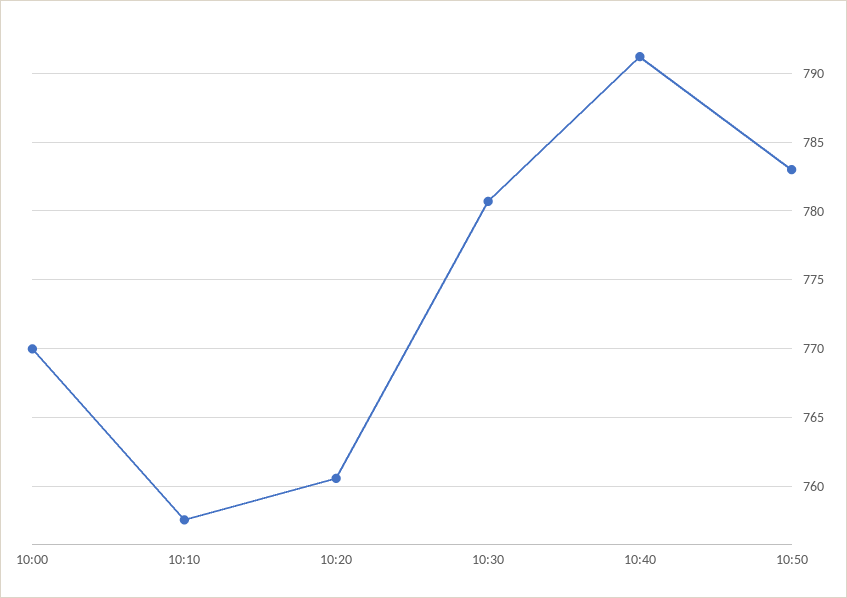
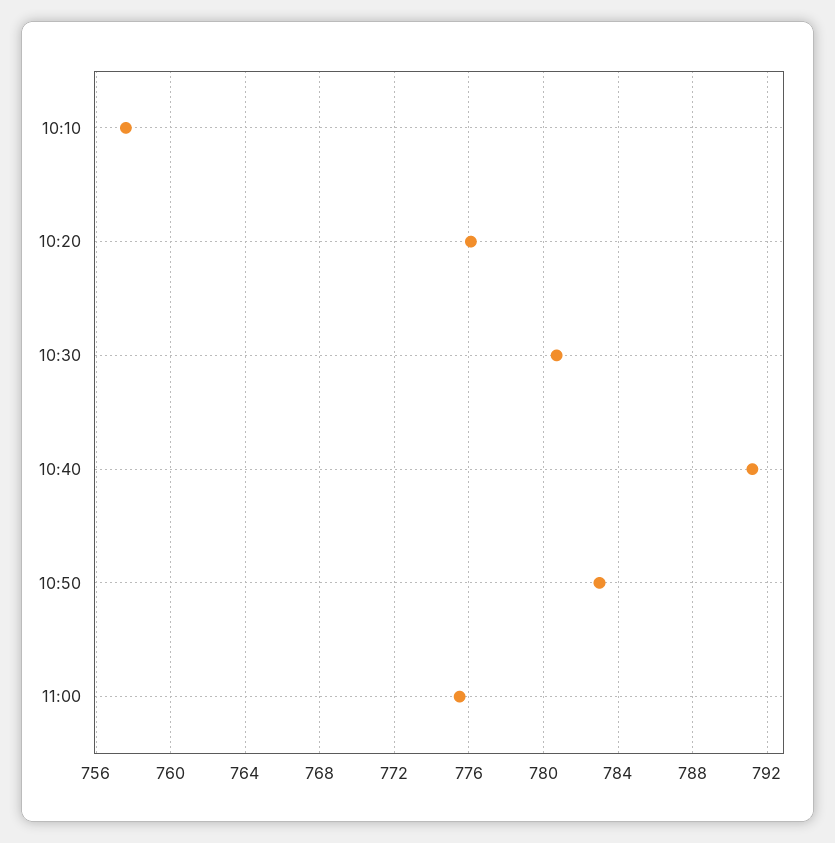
10:00: 770 -> none
10:20: 760.5 -> 776
11:00: none -> 775.5

